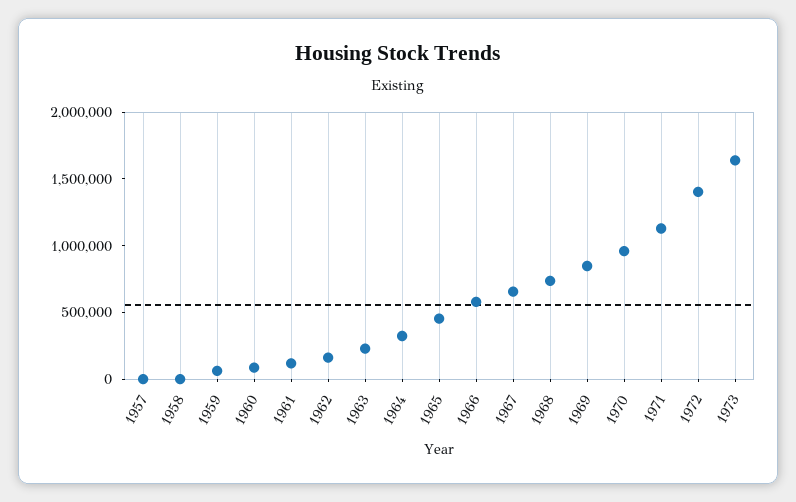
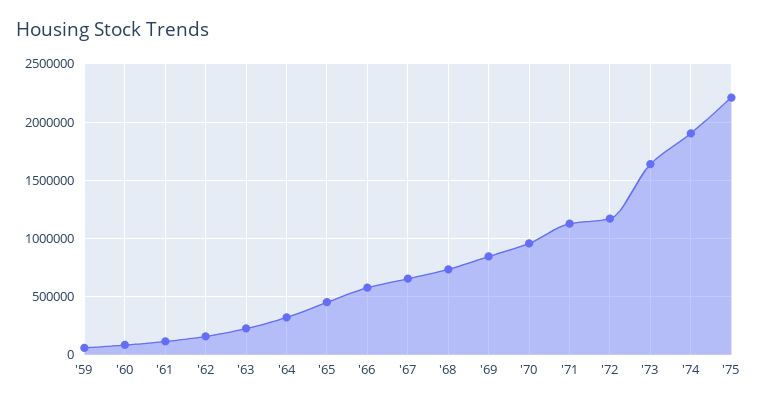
1957: 0 -> none
1958: 0 -> none
1972: 1400000 -> 1200000
'74: none -> 1900000
'75: none -> 2200000

